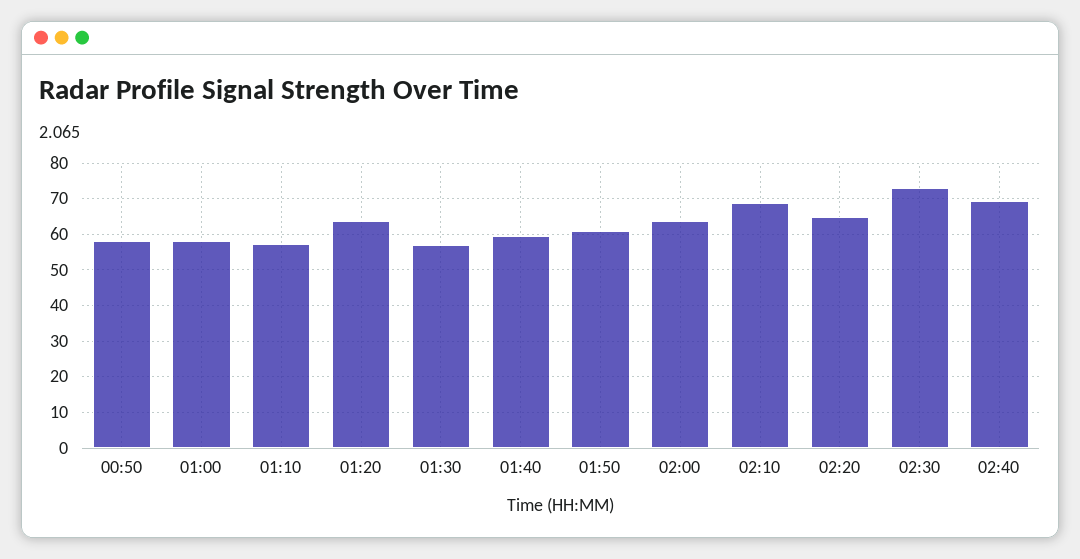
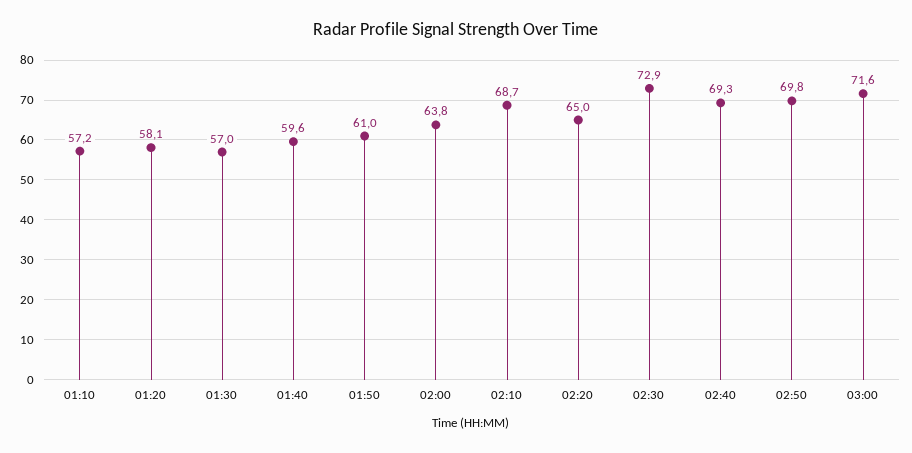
00:50: 58 -> none
01:00: 58 -> none
01:20: 64 -> 58.1
02:50: none -> 69.8
03:00: none -> 71.6

